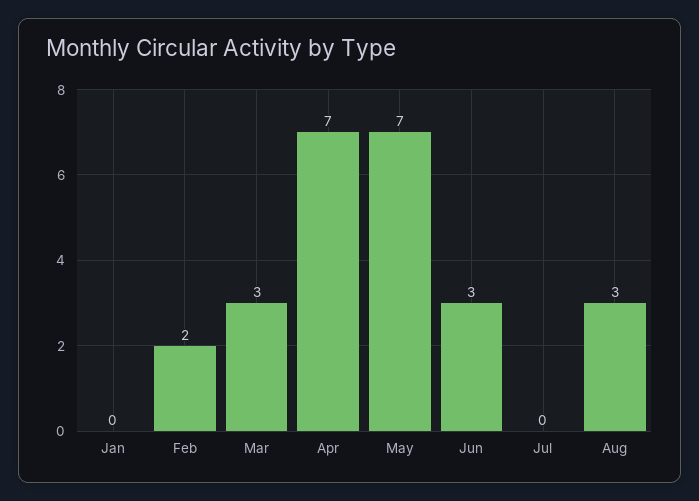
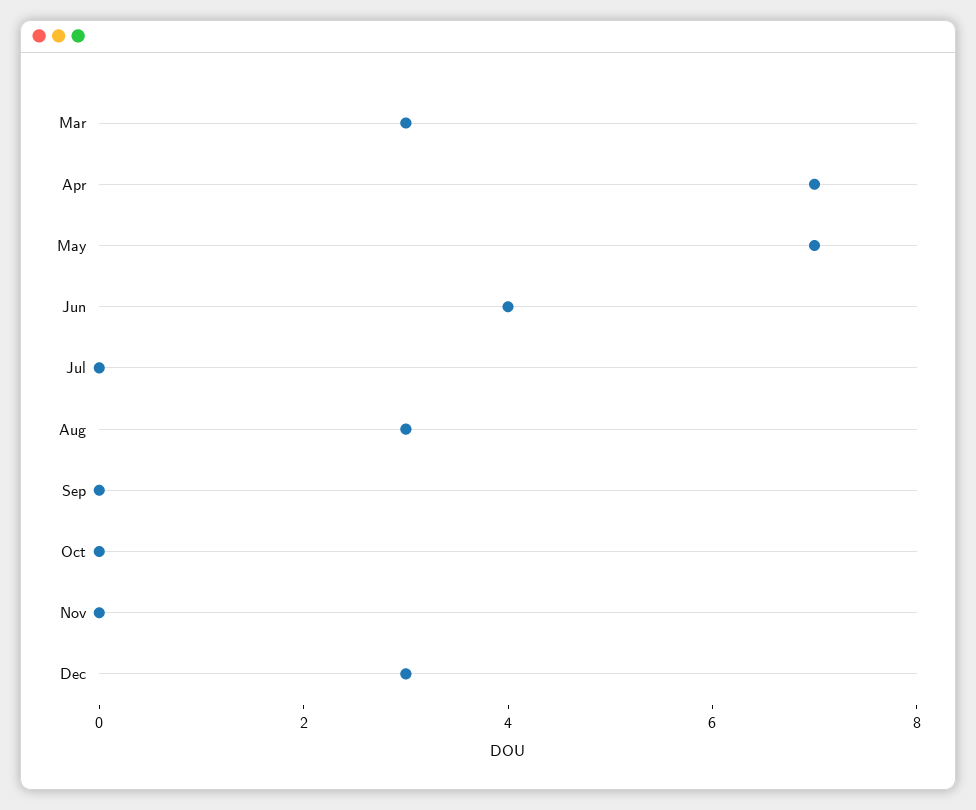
Jan: 0 -> none
Feb: 2 -> none
Jun: 3 -> 4
Sep: none -> 0
Oct: none -> 0
Nov: none -> 0
Dec: none -> 3

